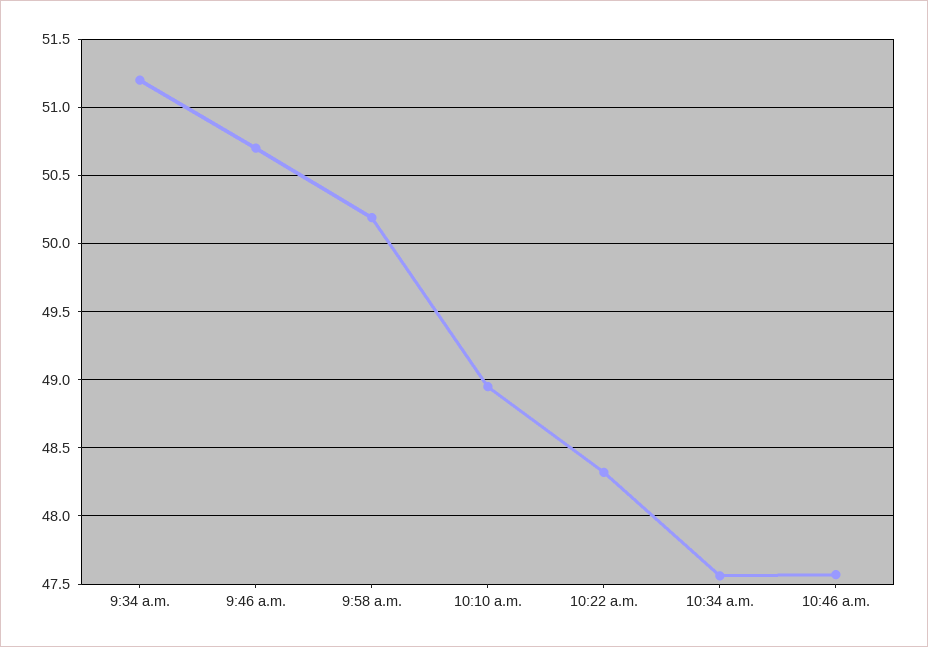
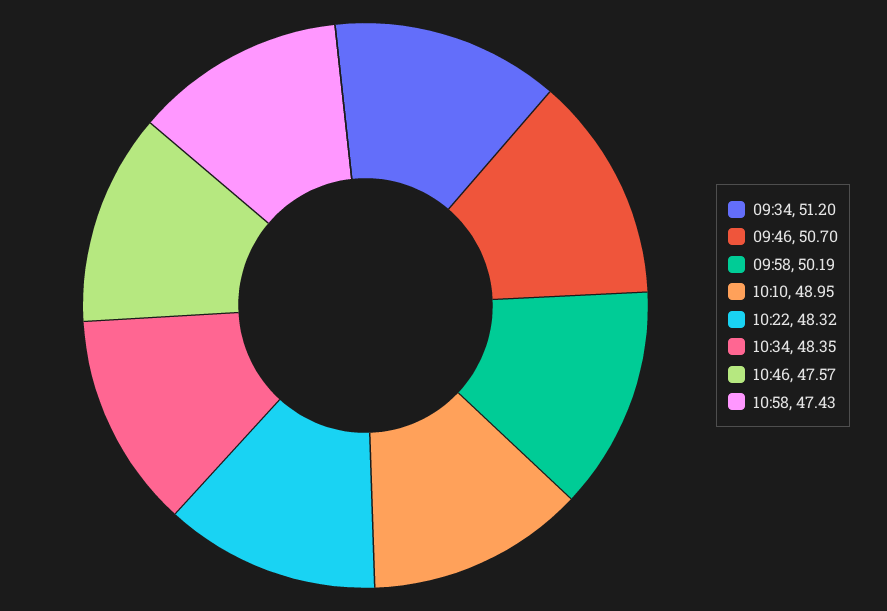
10:34 a.m.: 47.55 -> 48.35
10:58: none -> 47.43

